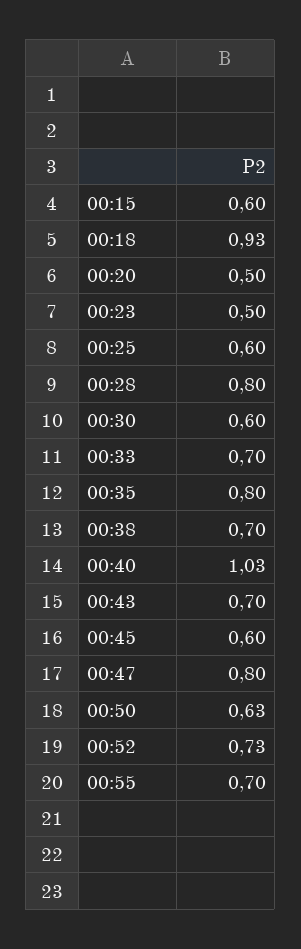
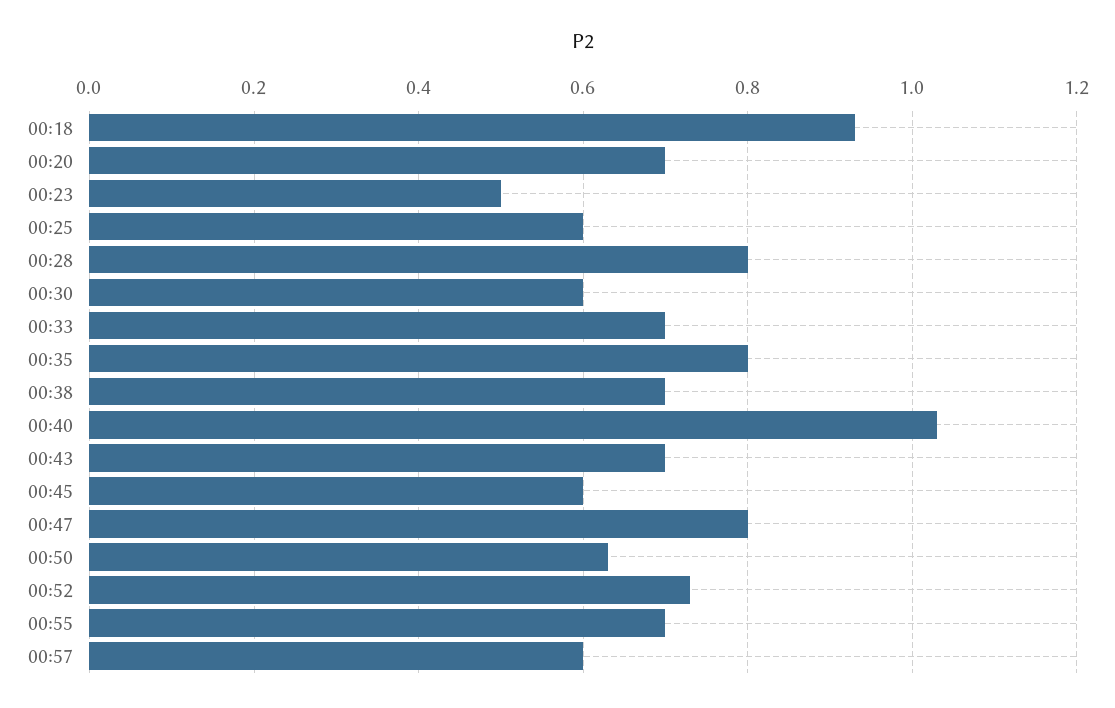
00:15: 0.6 -> none
00:20: 0.5 -> 0.7
00:57: none -> 0.6

